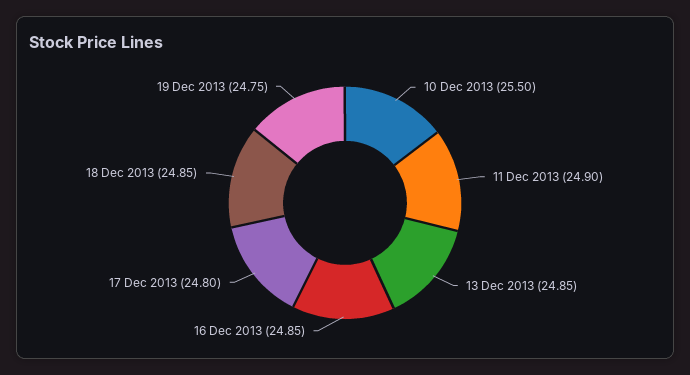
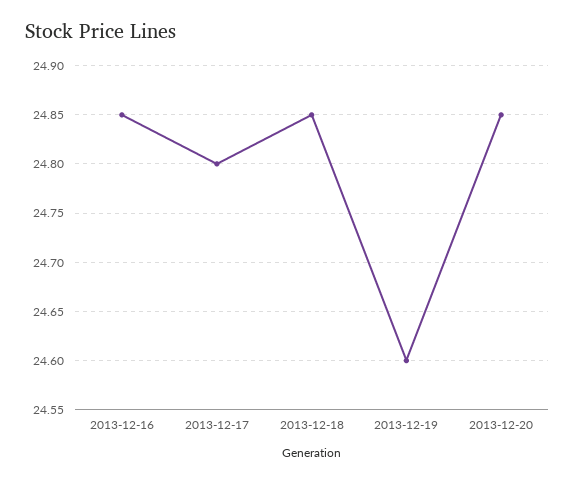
10 Dec 2013: 25.5 -> none
11 Dec 2013: 24.9 -> none
13 Dec 2013: 24.85 -> none
19 Dec 2013: 24.75 -> 24.6
2013-12-20: none -> 24.85

